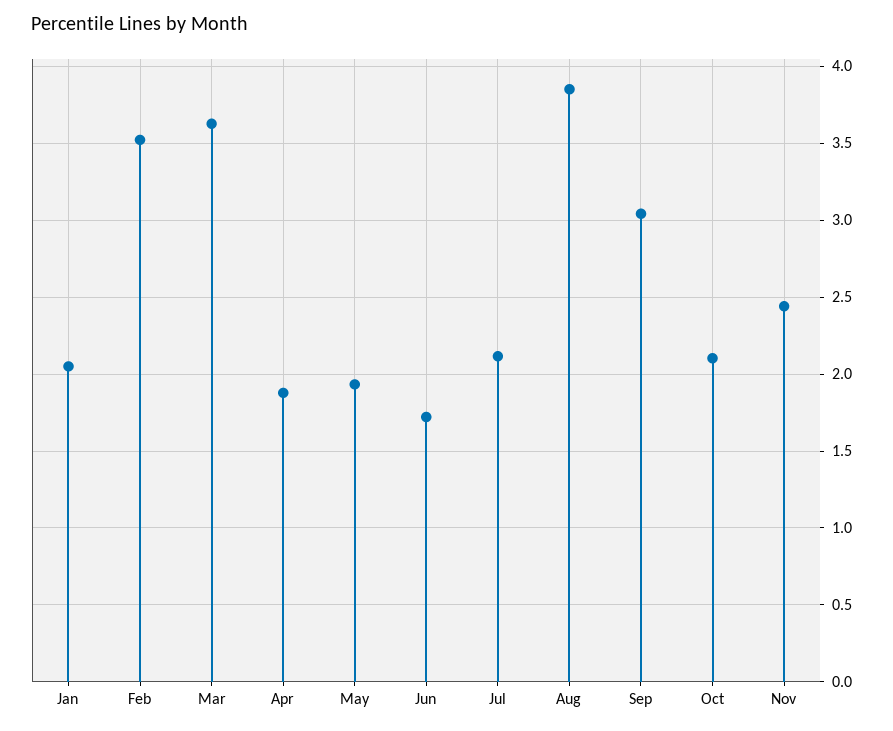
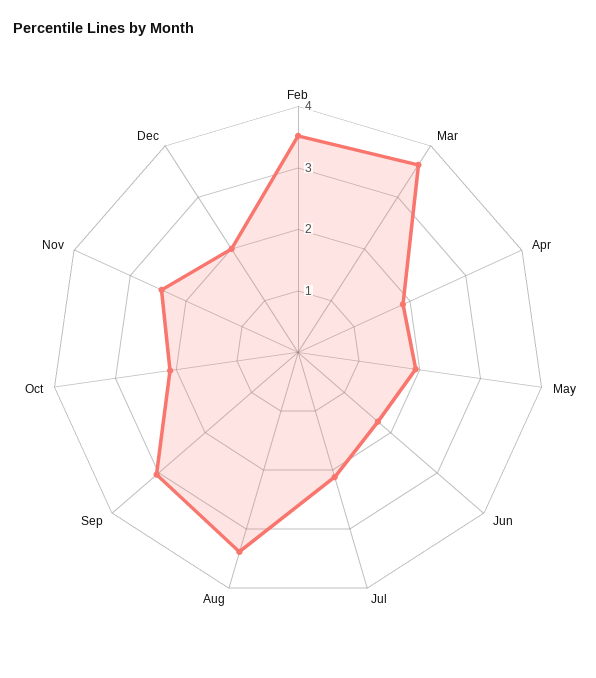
Jan: 2.05 -> none
Aug: 3.85 -> 3.4
Dec: none -> 2

